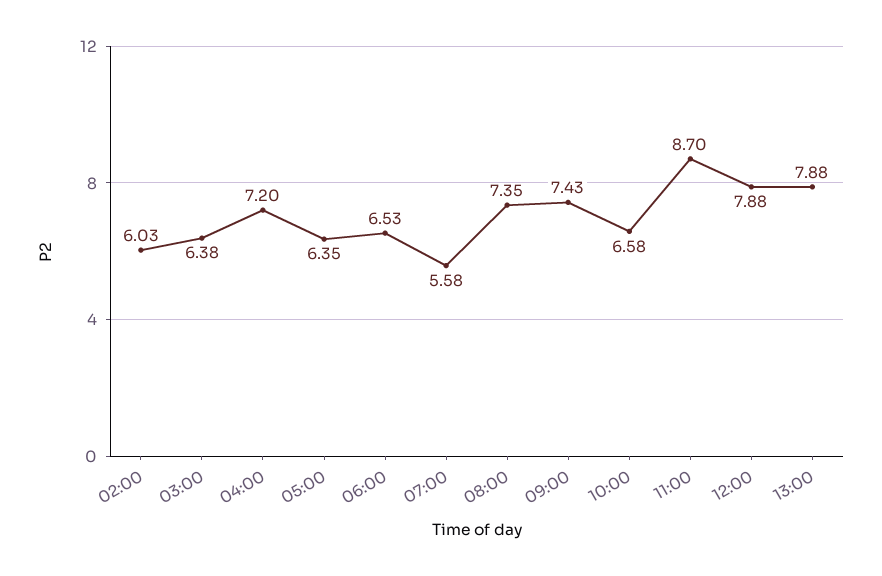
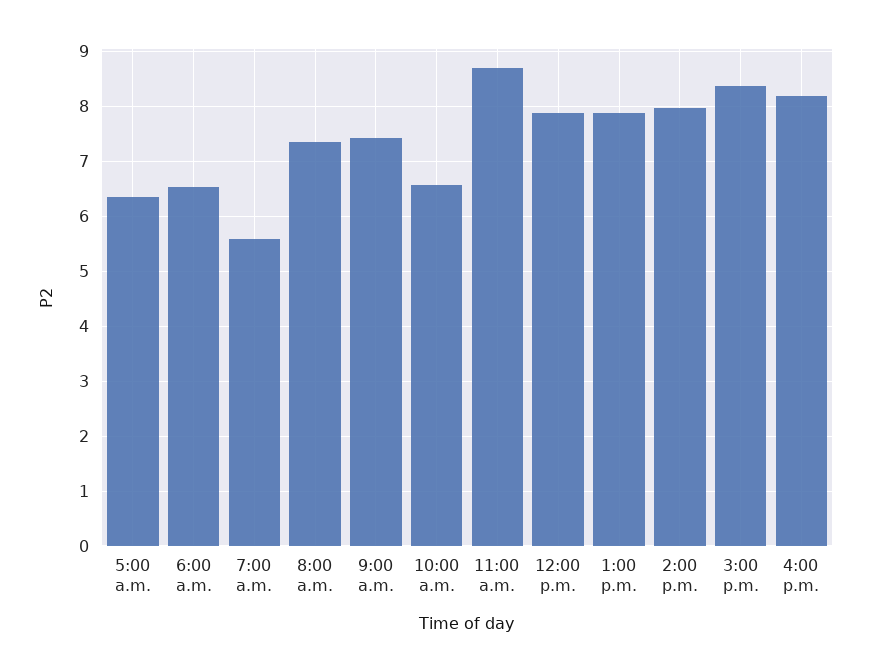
02:00: 6.03 -> none
03:00: 6.38 -> none
04:00: 7.2 -> none
2:00 p.m.: none -> 8
3:00 p.m.: none -> 8.4
4:00 p.m.: none -> 8.2

